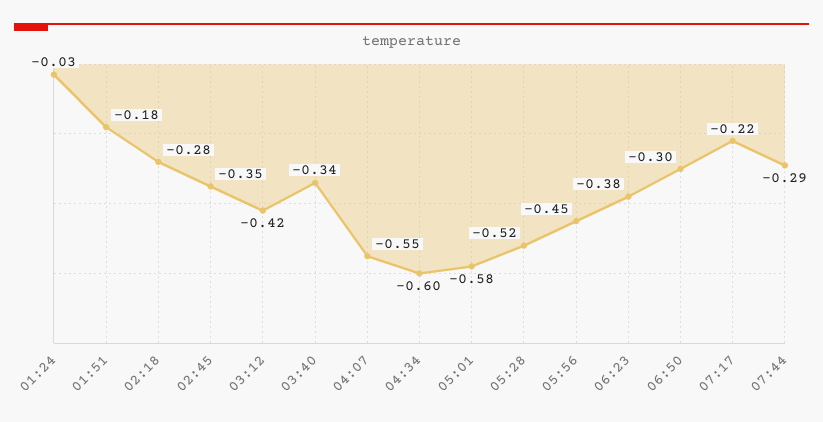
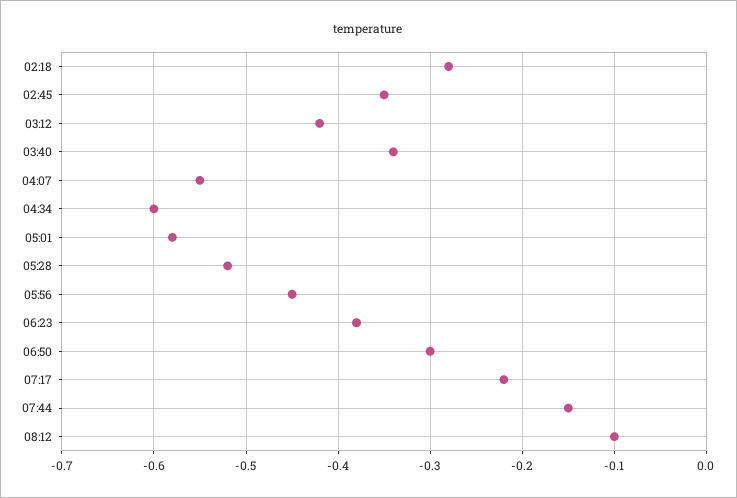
01:24: -0.03 -> none
01:51: -0.18 -> none
07:44: -0.29 -> -0.15
08:12: none -> -0.1

